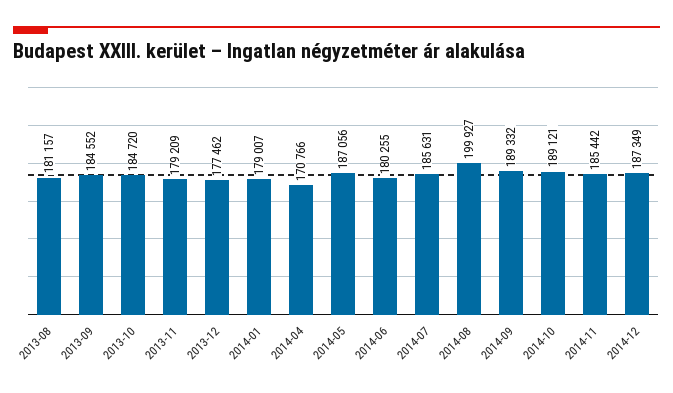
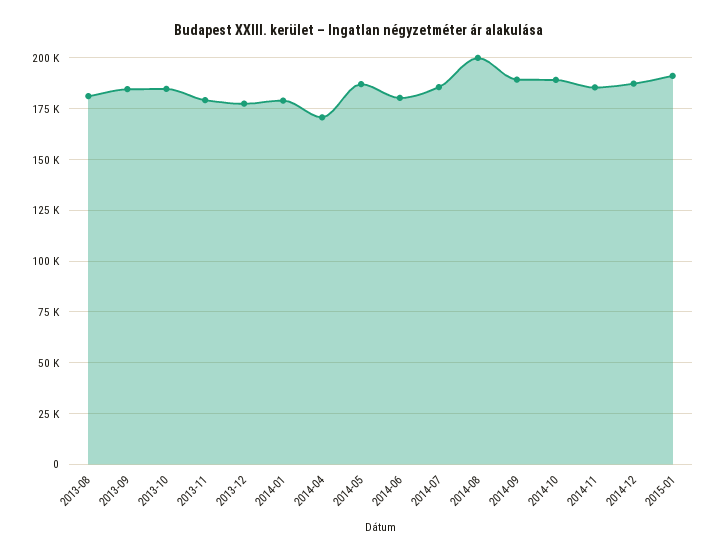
2015-01: none -> 190000

